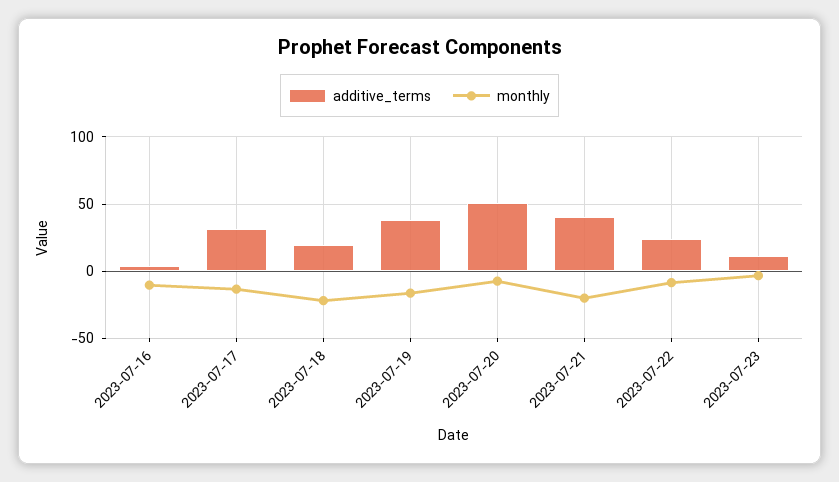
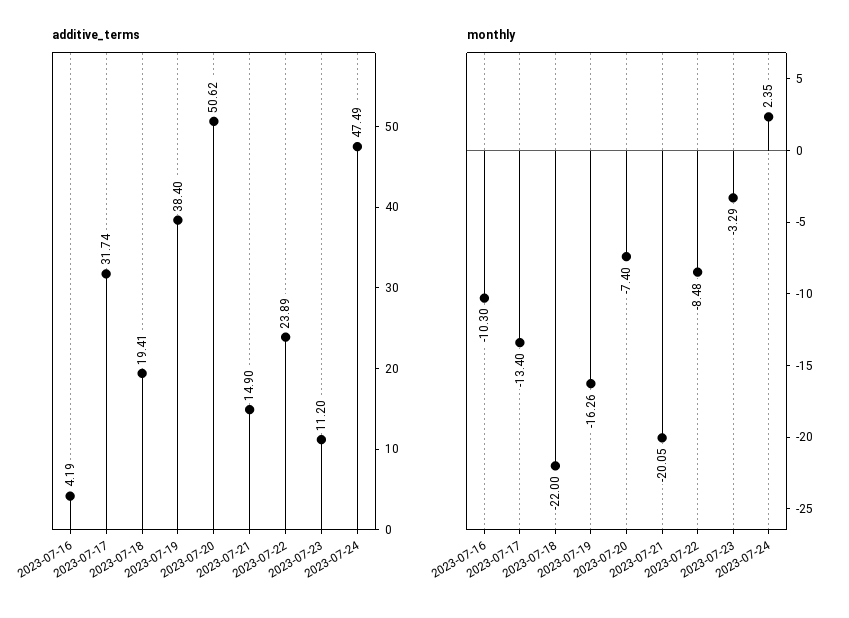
additive_terms, 2023-07-21: 40 -> 14.9
additive_terms, 2023-07-24: none -> 47.49
monthly, 2023-07-24: none -> 2.35

